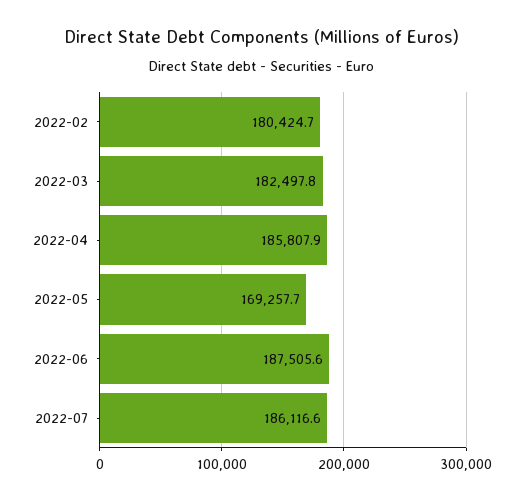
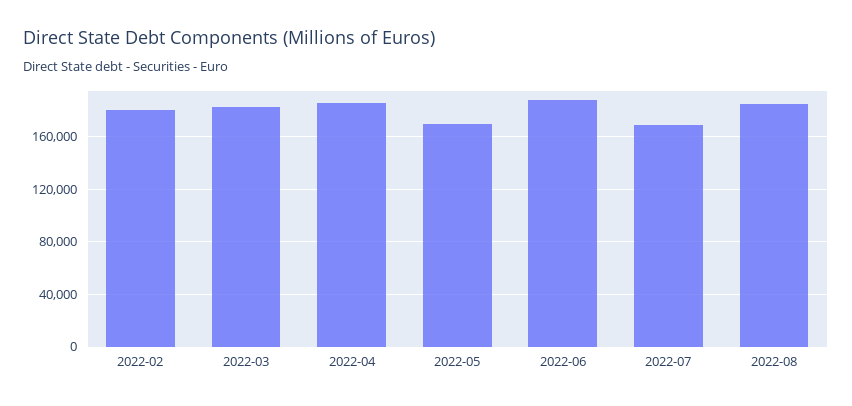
2022-07: 186116.6 -> 170000
2022-08: none -> 185000

